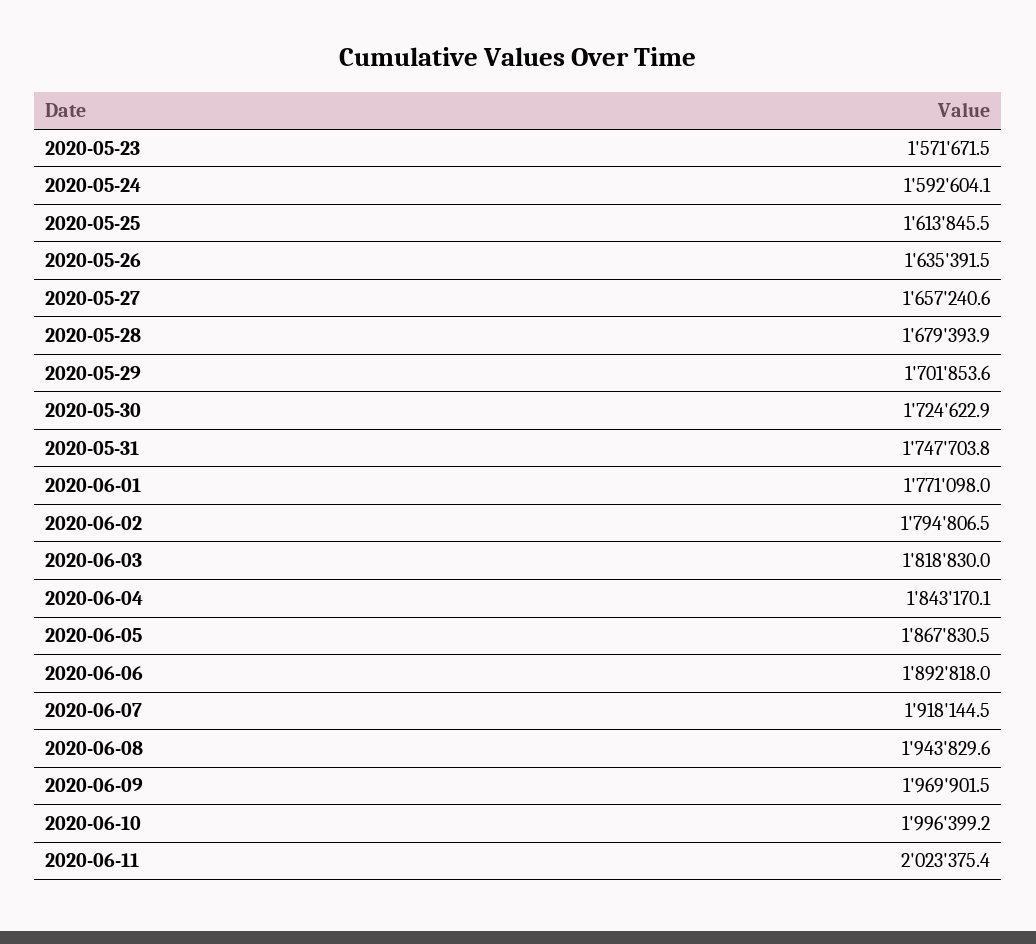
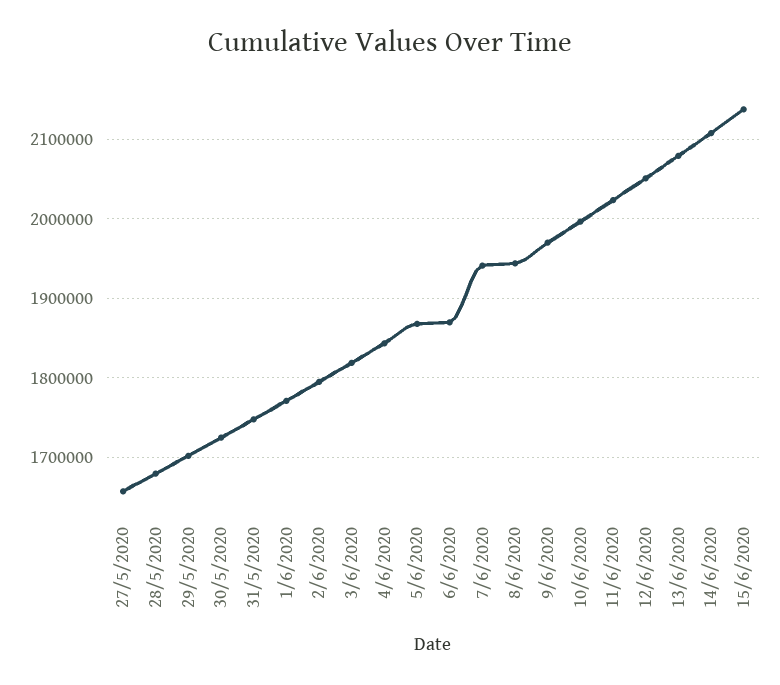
2020-05-23: 1571671.5 -> none
2020-05-24: 1592604.1 -> none
2020-05-25: 1613845.5 -> none
2020-05-26: 1635391.5 -> none
2020-06-06: 1892818 -> 1870000
2020-06-07: 1918144.5 -> 1940000
12/6/2020: none -> 2050000
13/6/2020: none -> 2080000
14/6/2020: none -> 2110000
15/6/2020: none -> 2140000

